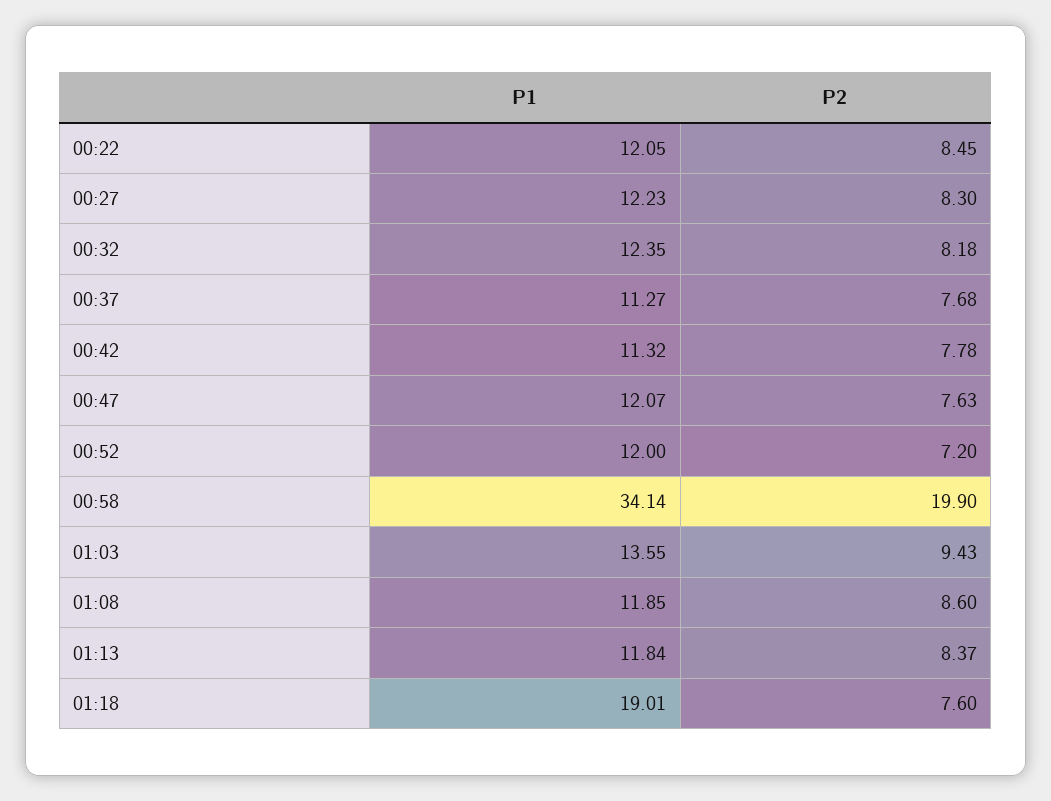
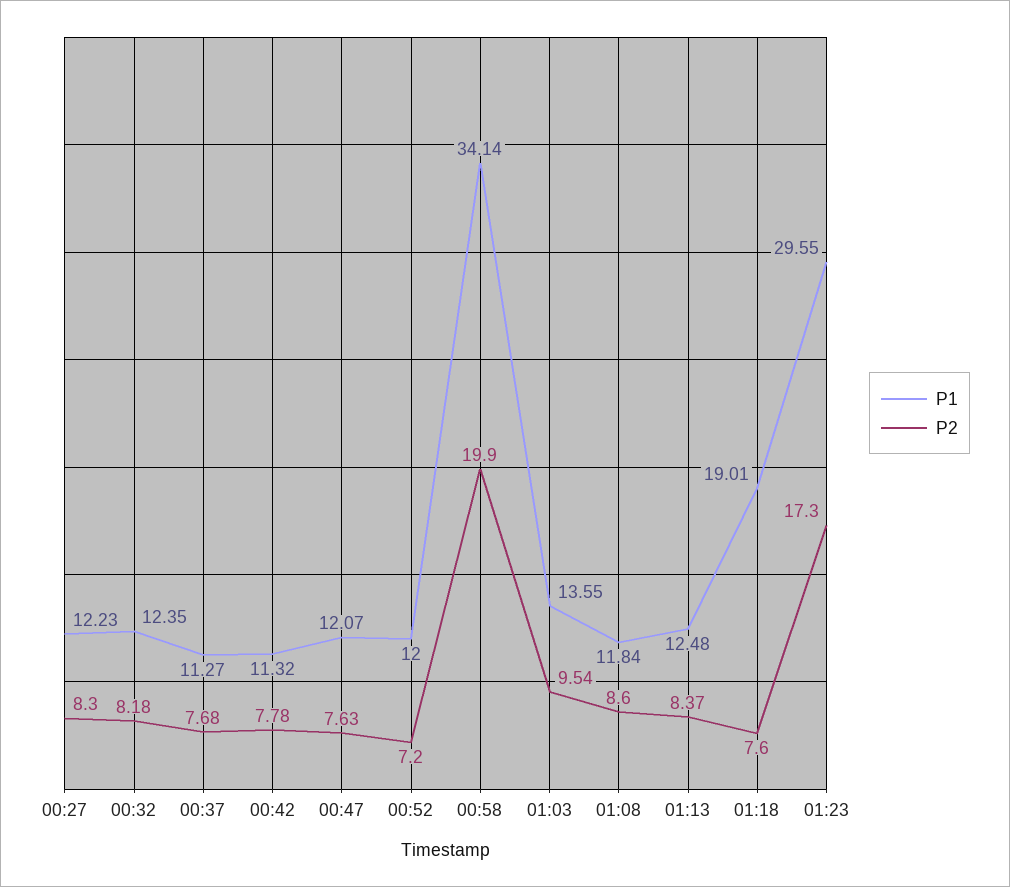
P1, 00:22: 12.05 -> none
P2, 00:22: 8.45 -> none
P2, 01:03: 9.43 -> 9.54
P1, 01:08: 11.85 -> 11.84
P1, 01:13: 11.84 -> 12.48
P1, 01:23: none -> 29.55
P2, 01:23: none -> 17.3

